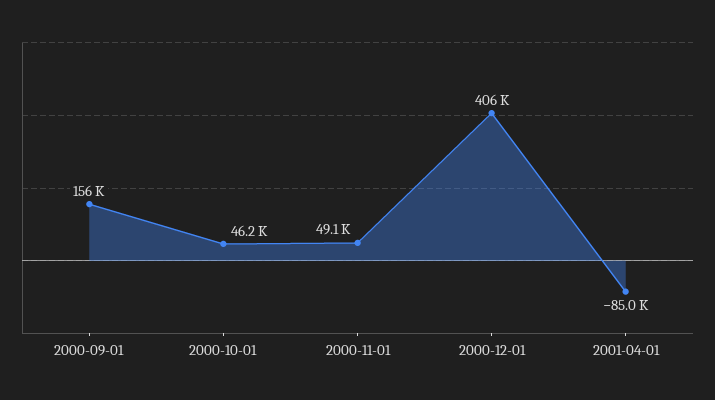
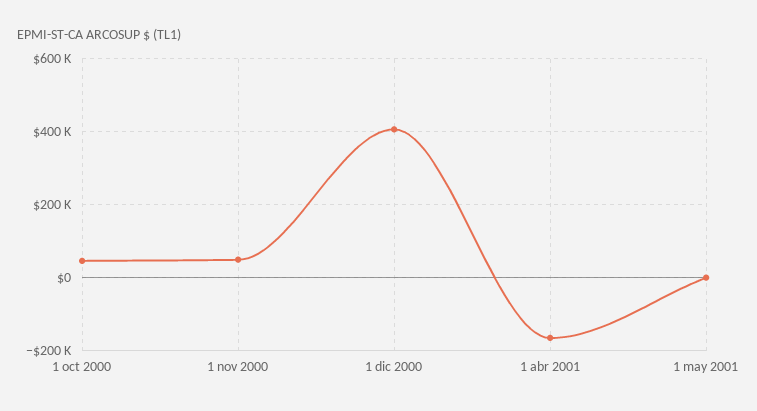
2000-09-01: 156000 -> none
2001-04-01: -85000 -> -160000
1 may 2001: none -> 0

